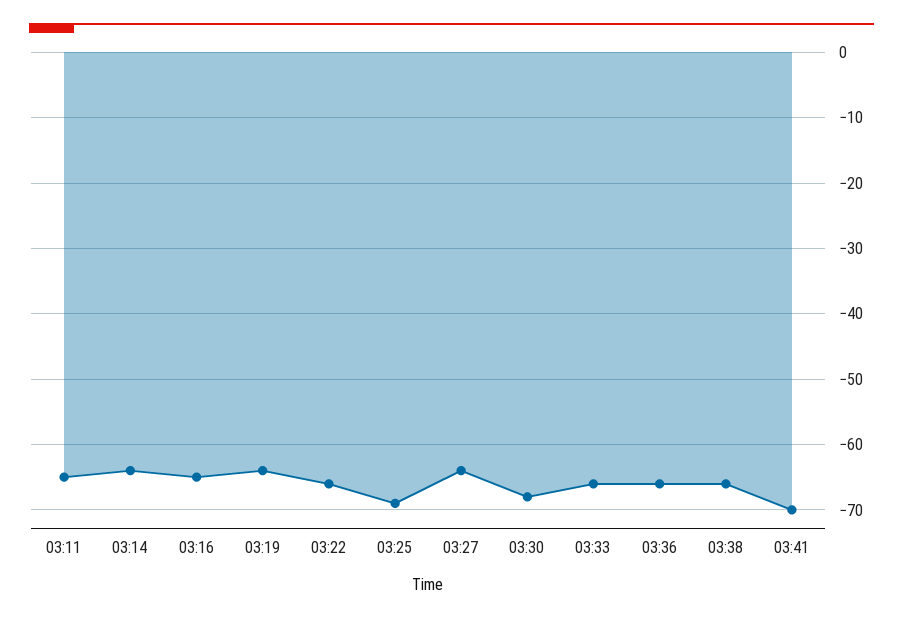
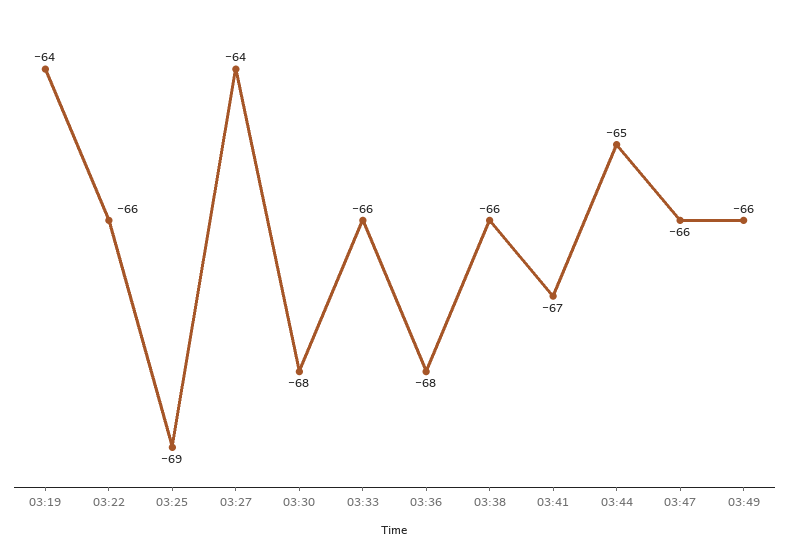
03:11: -65 -> none
03:14: -64 -> none
03:16: -65 -> none
03:36: -66 -> -68
03:41: -70 -> -67
03:44: none -> -65
03:47: none -> -66
03:49: none -> -66

